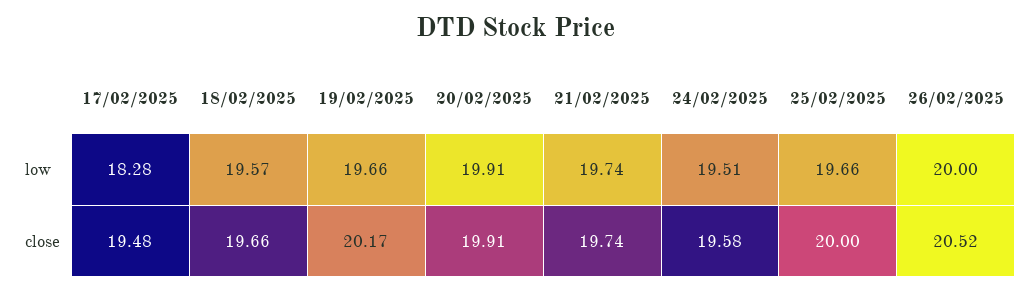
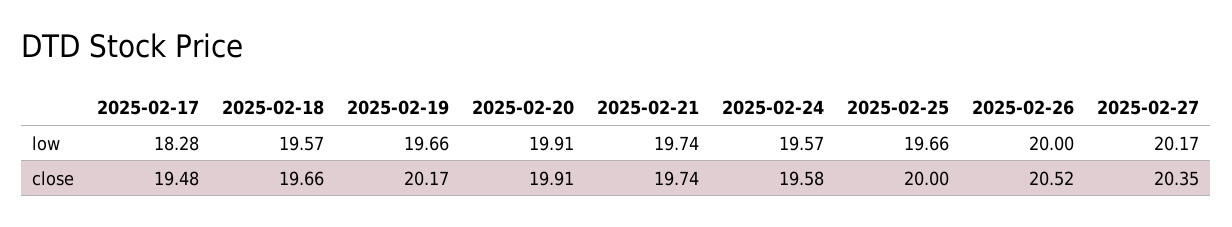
24/02/2025, low: 19.51 -> 19.57
2025-02-27, low: none -> 20.17
2025-02-27, close: none -> 20.35

